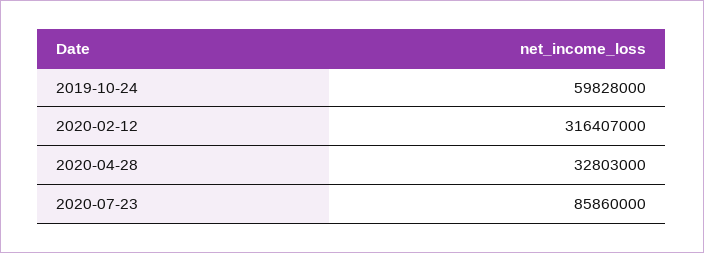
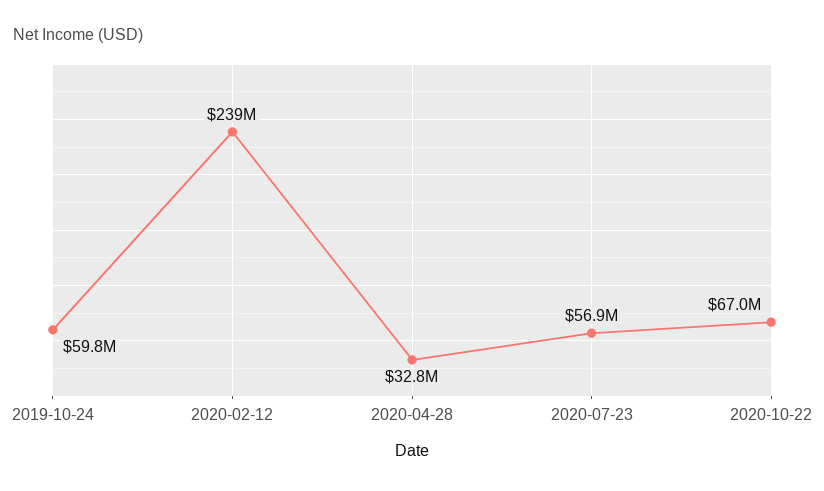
2020-02-12: 316407000 -> 239000000
2020-07-23: 85860000 -> 56900000
2020-10-22: none -> 67000000

